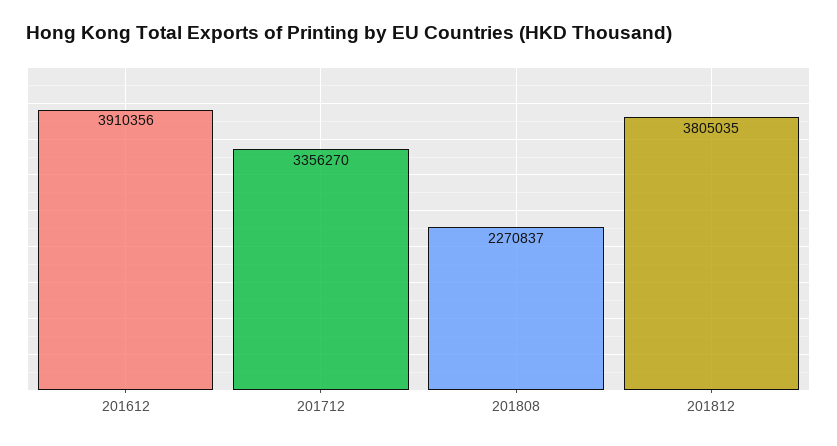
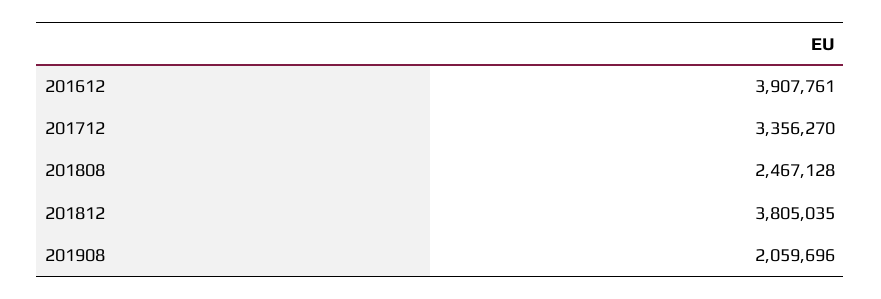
201612: 3910356 -> 3907761
201808: 2270837 -> 2467128
201908: none -> 2059696

